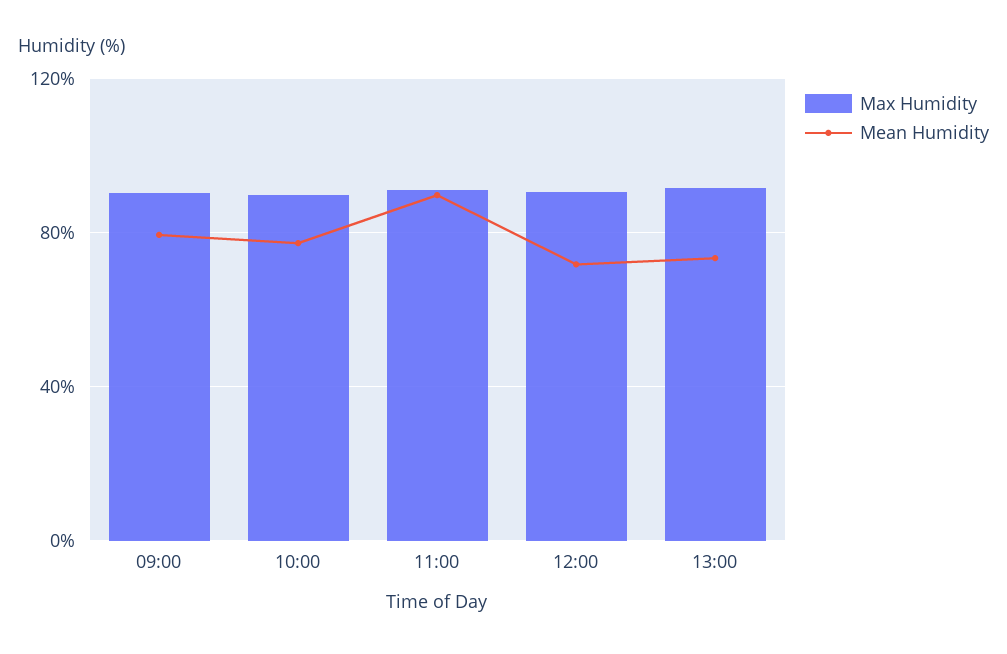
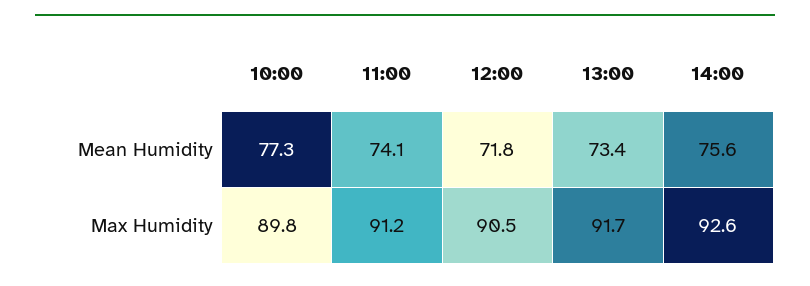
Max Humidity, 09:00: 90 -> none
Mean Humidity, 09:00: 80 -> none
Mean Humidity, 11:00: 90 -> 74.1
Mean Humidity, 14:00: none -> 75.6
Max Humidity, 14:00: none -> 92.6

